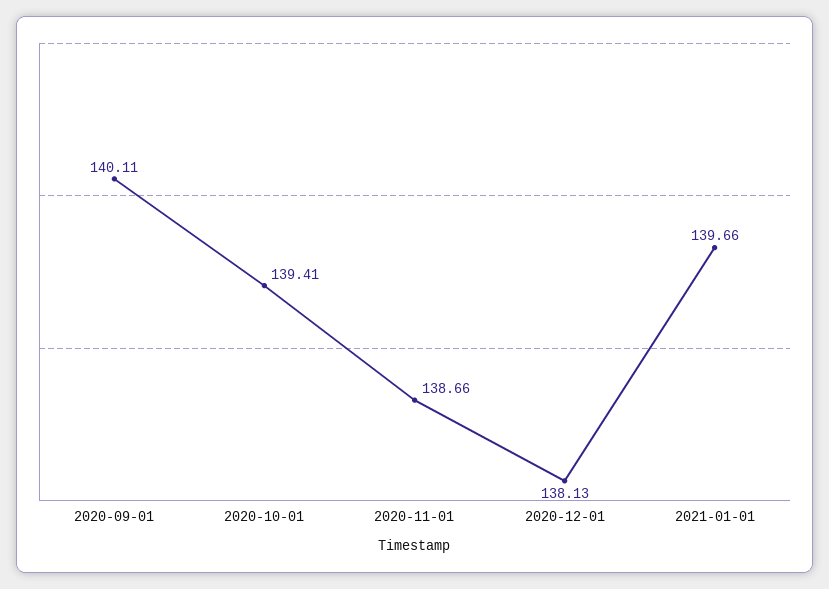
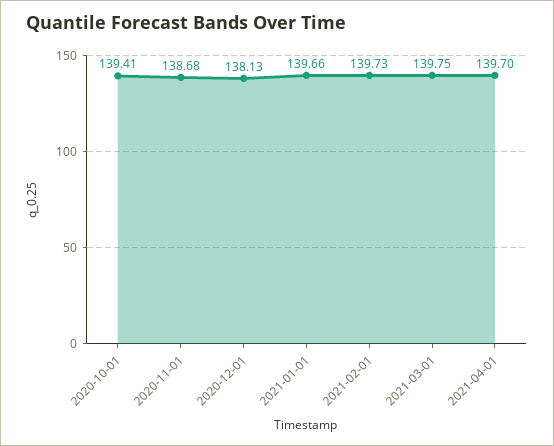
2020-09-01: 140.11 -> none
2020-11-01: 138.66 -> 138.68
2021-02-01: none -> 139.73
2021-03-01: none -> 139.75
2021-04-01: none -> 139.7

